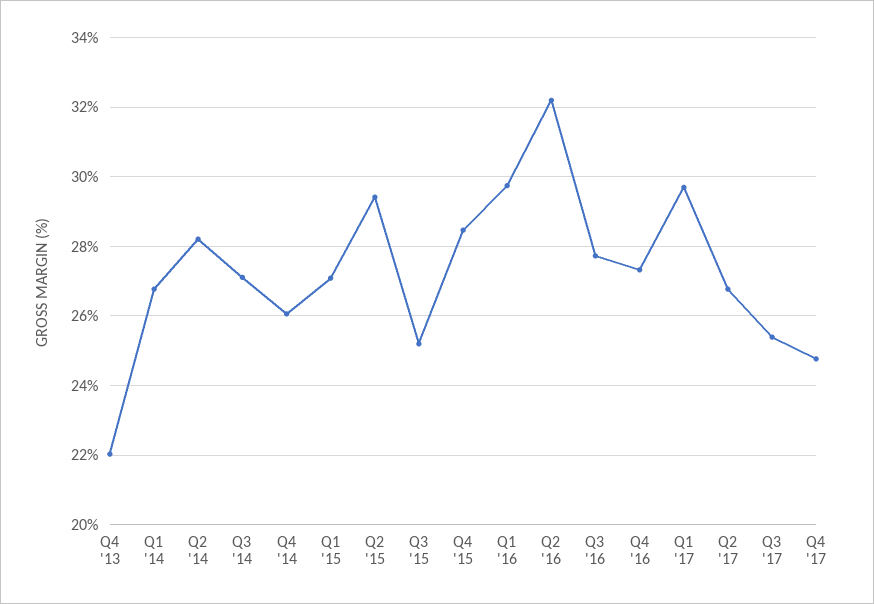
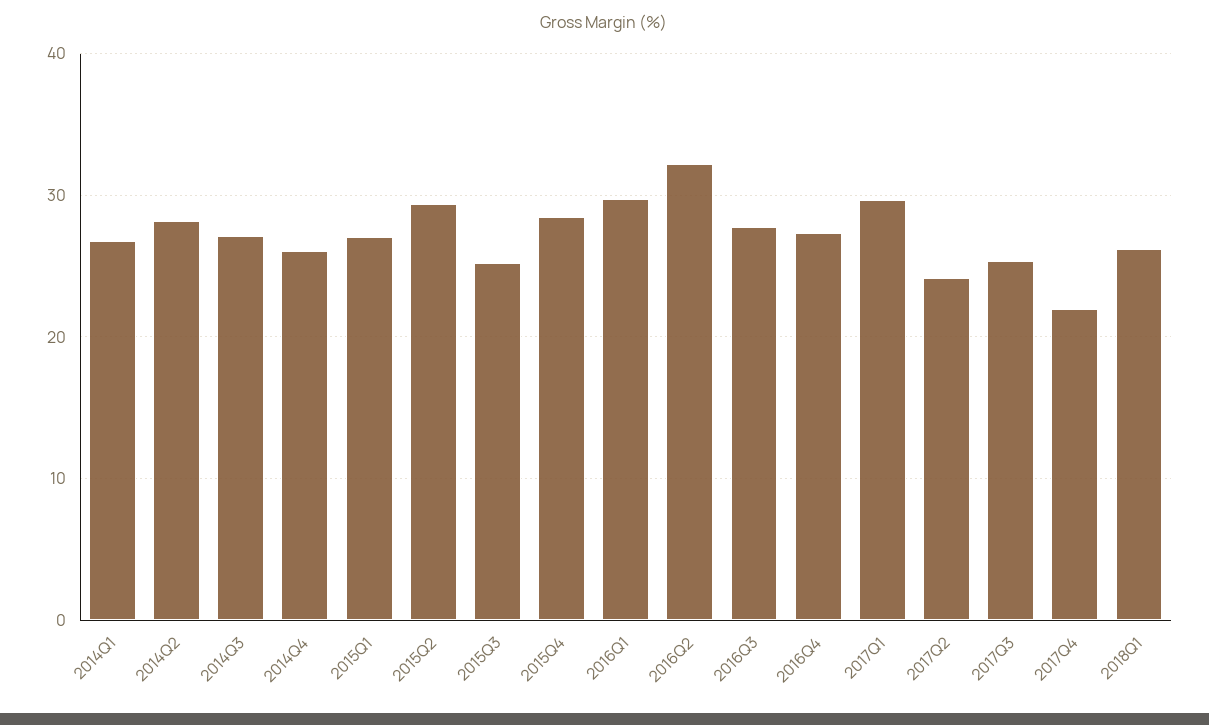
Q4 '13: 22 -> none
Q2 '17: 26.8 -> 24
Q4 '17: 24.8 -> 22
2018Q1: none -> 26

